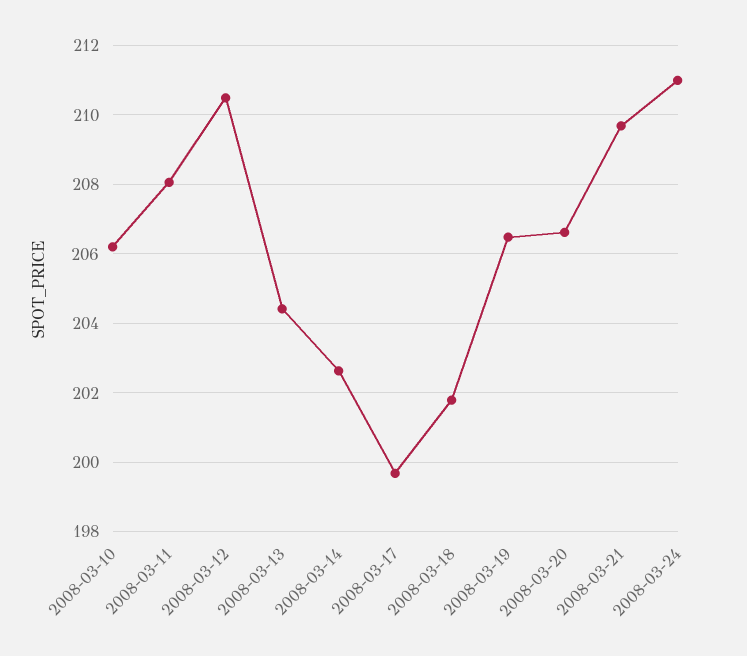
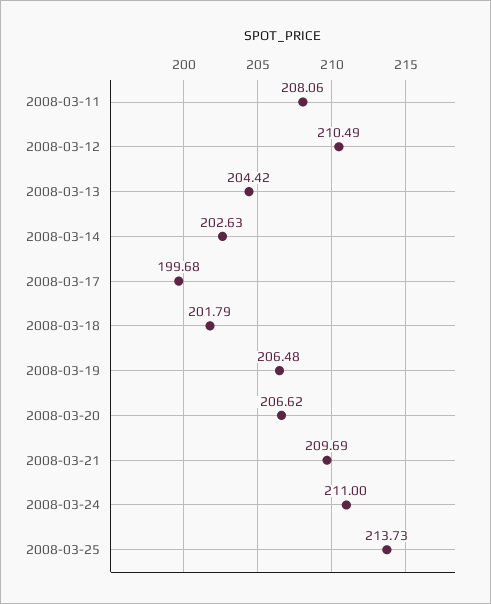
2008-03-10: 206.2 -> none
2008-03-25: none -> 213.73

